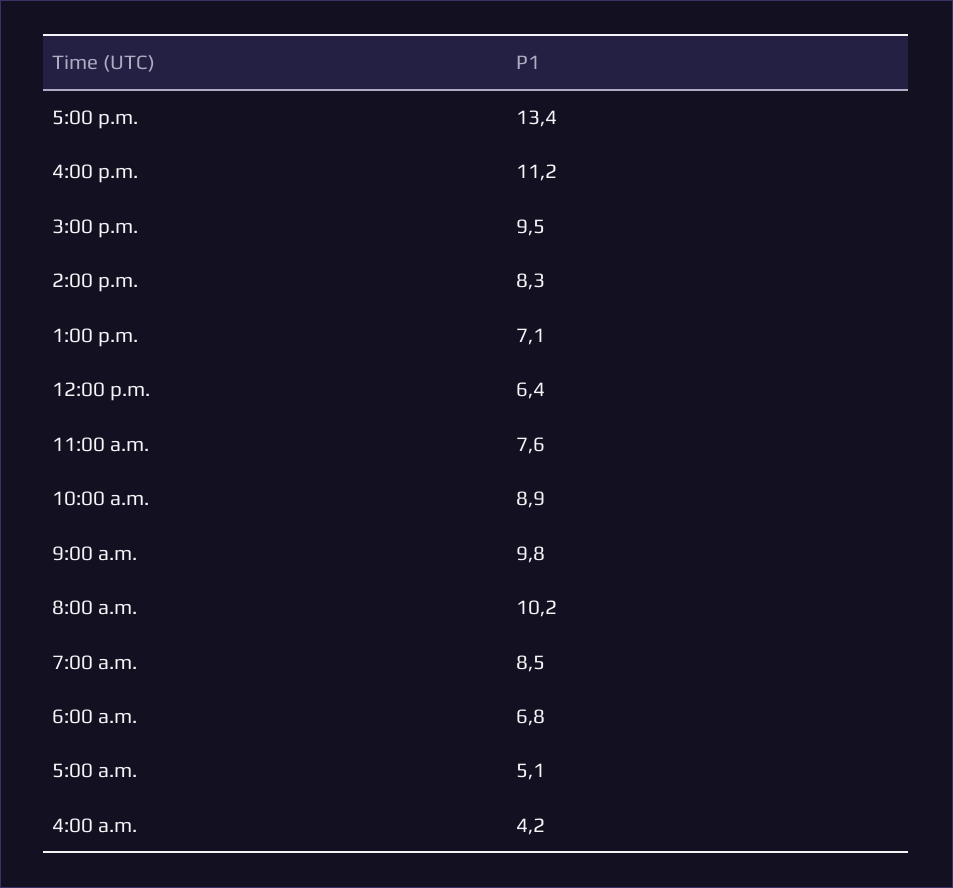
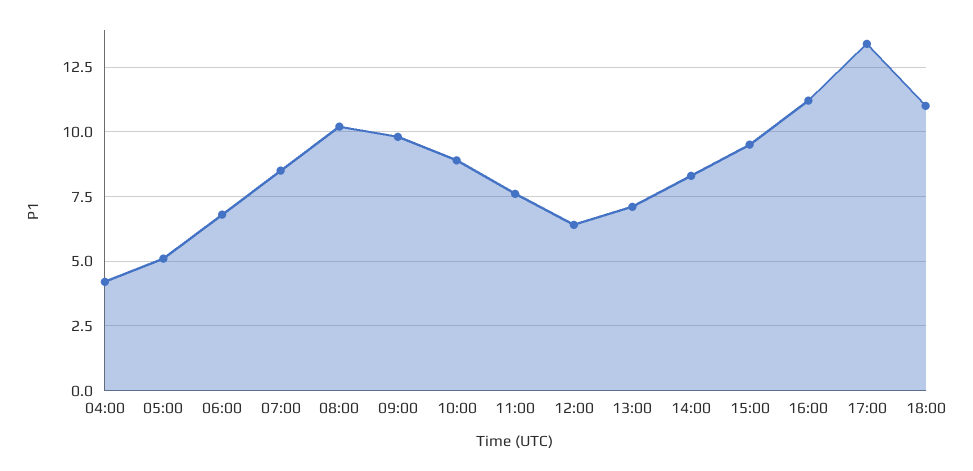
18:00: none -> 11

